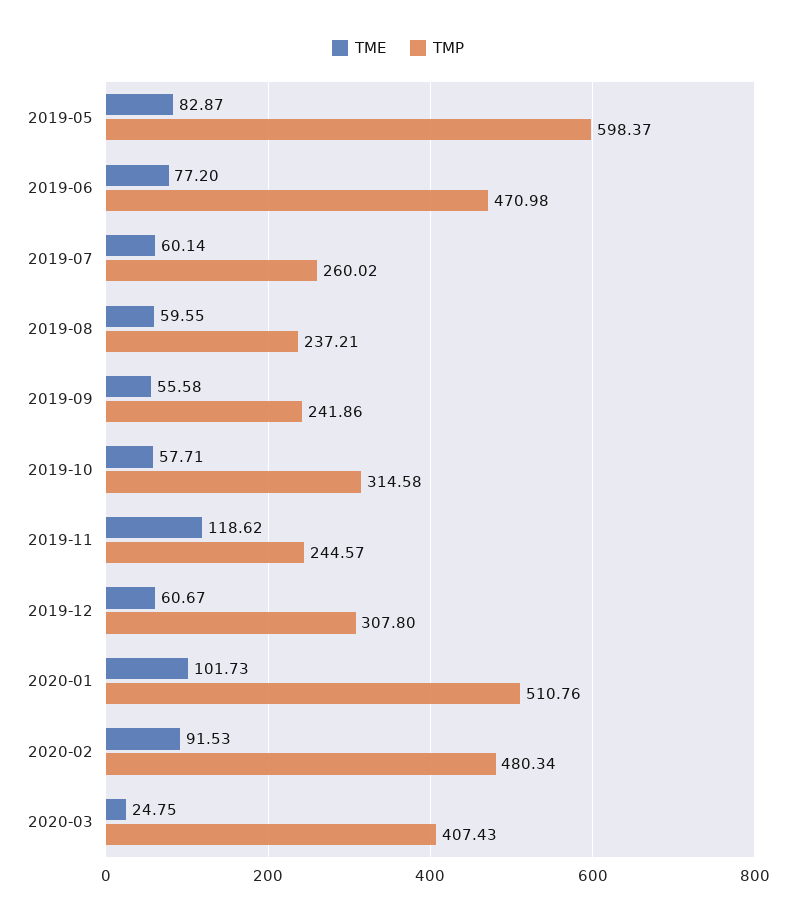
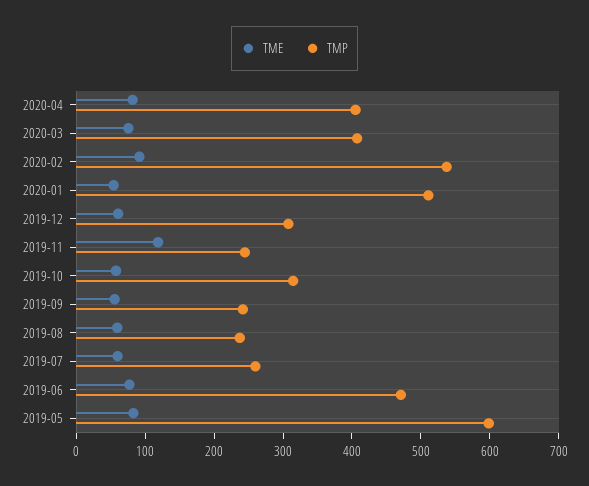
TME, 2020-01: 101.73 -> 60
TMP, 2020-02: 480.34 -> 540
TME, 2020-03: 24.75 -> 80
TME, 2020-04: none -> 80
TMP, 2020-04: none -> 400

